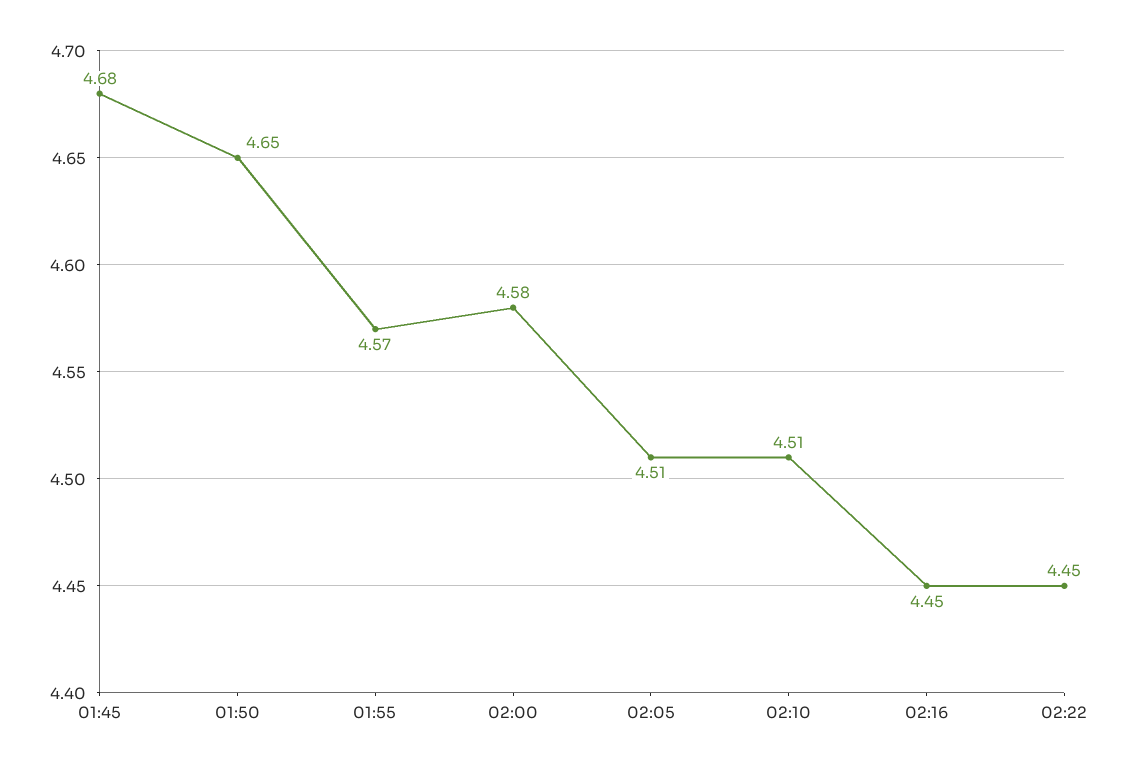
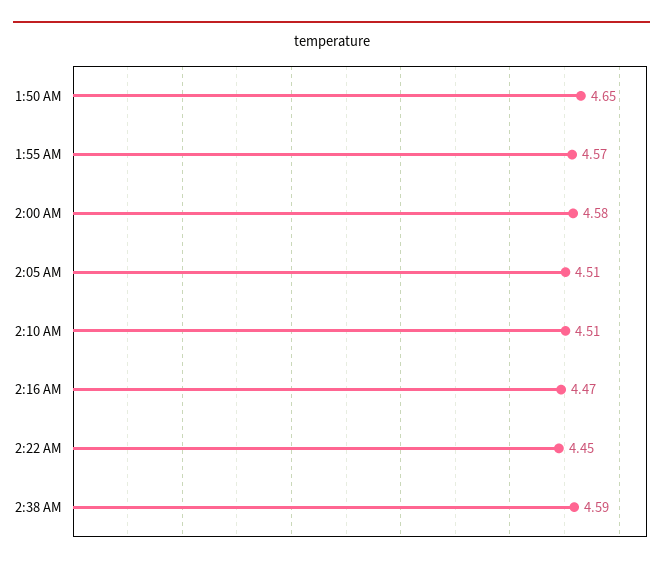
01:45: 4.68 -> none
02:16: 4.45 -> 4.47
2:38 AM: none -> 4.59

